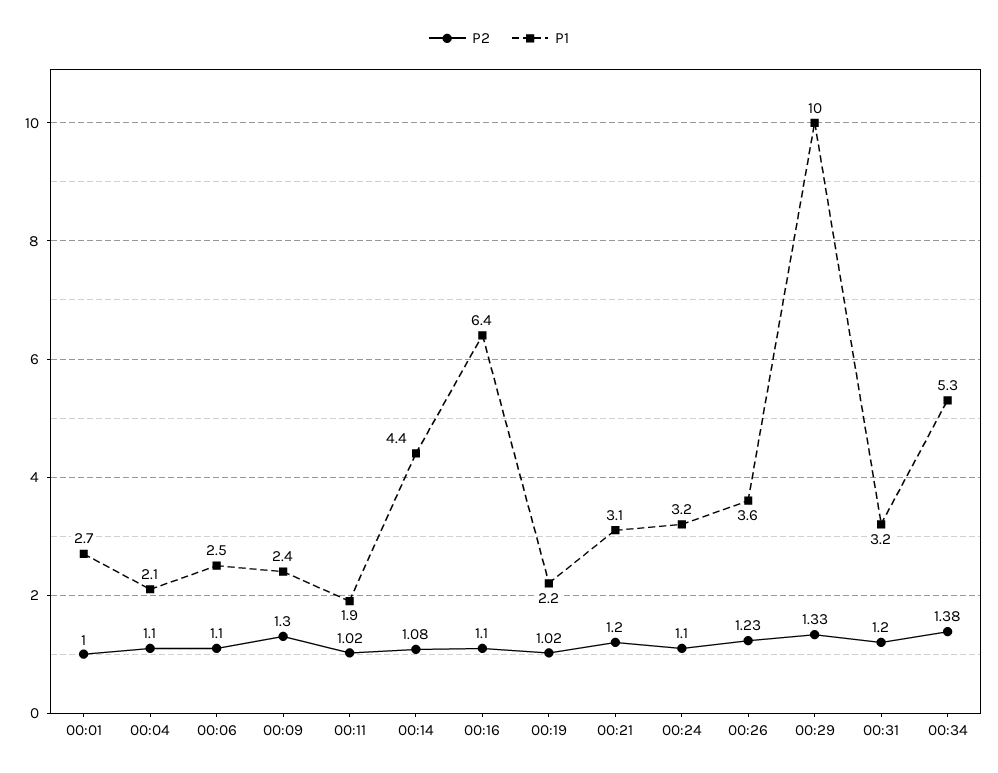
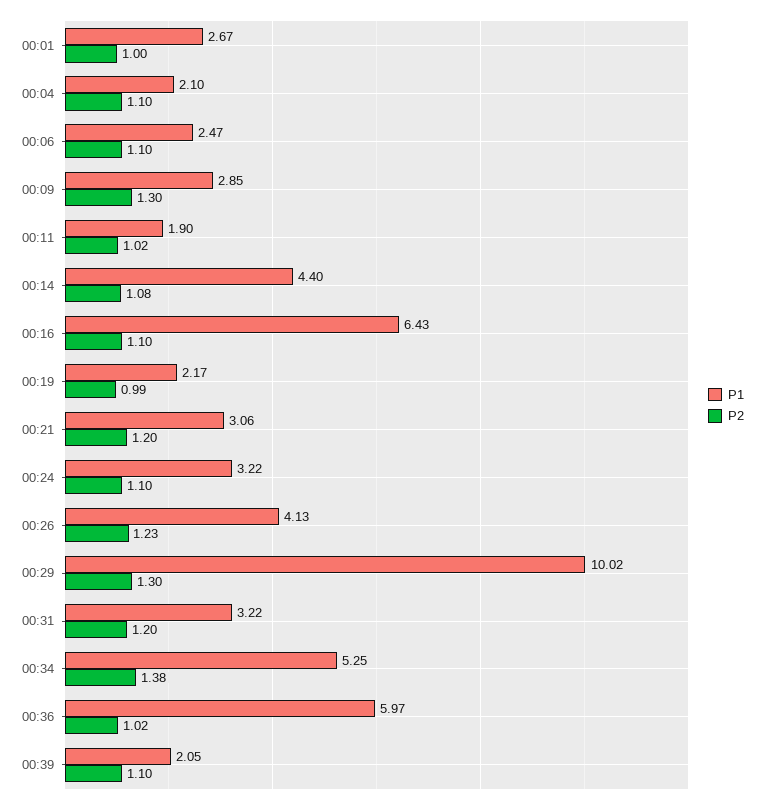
P1, 00:09: 2.4 -> 2.85
P2, 00:19: 1.02 -> 0.99
P1, 00:26: 3.6 -> 4.13
P2, 00:29: 1.33 -> 1.3
P1, 00:36: none -> 5.97
P2, 00:36: none -> 1.02
P1, 00:39: none -> 2.05
P2, 00:39: none -> 1.1

